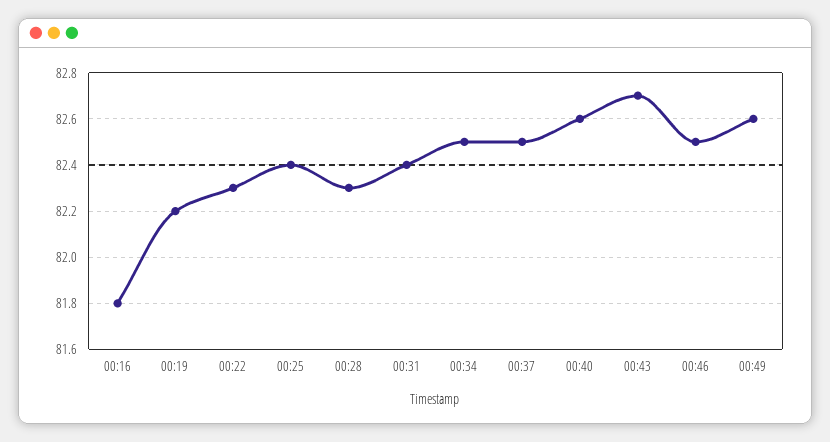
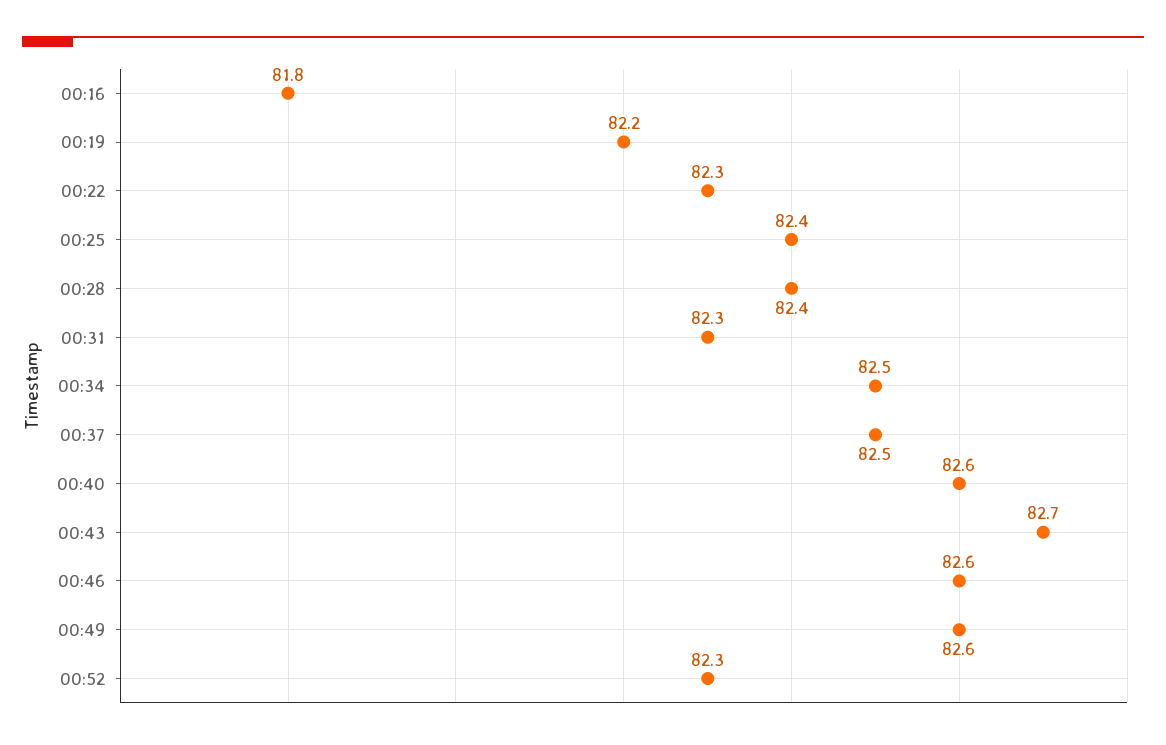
00:28: 82.3 -> 82.4
00:31: 82.4 -> 82.3
00:46: 82.5 -> 82.6
00:52: none -> 82.3

